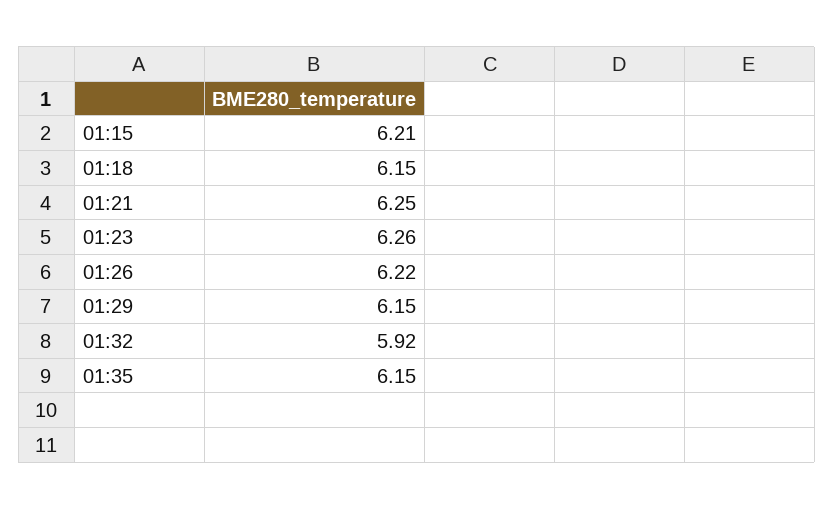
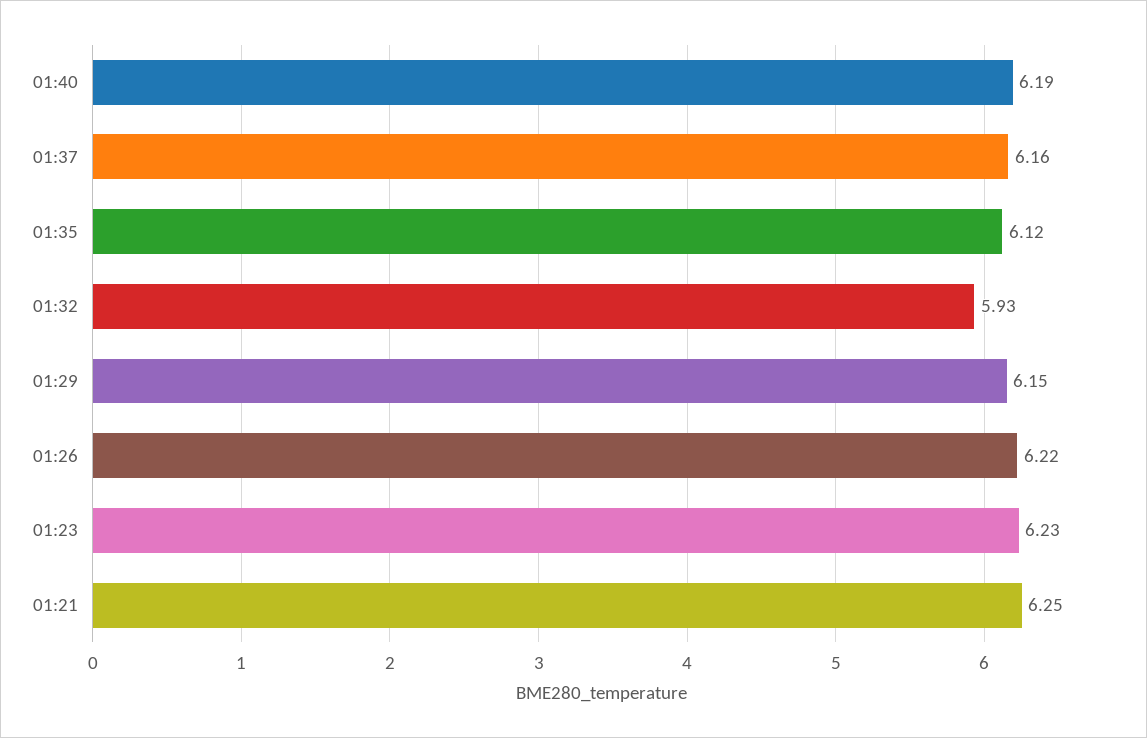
01:15: 6.21 -> none
01:18: 6.15 -> none
01:23: 6.26 -> 6.23
01:32: 5.92 -> 5.93
01:35: 6.15 -> 6.12
01:40: none -> 6.19
01:37: none -> 6.16

